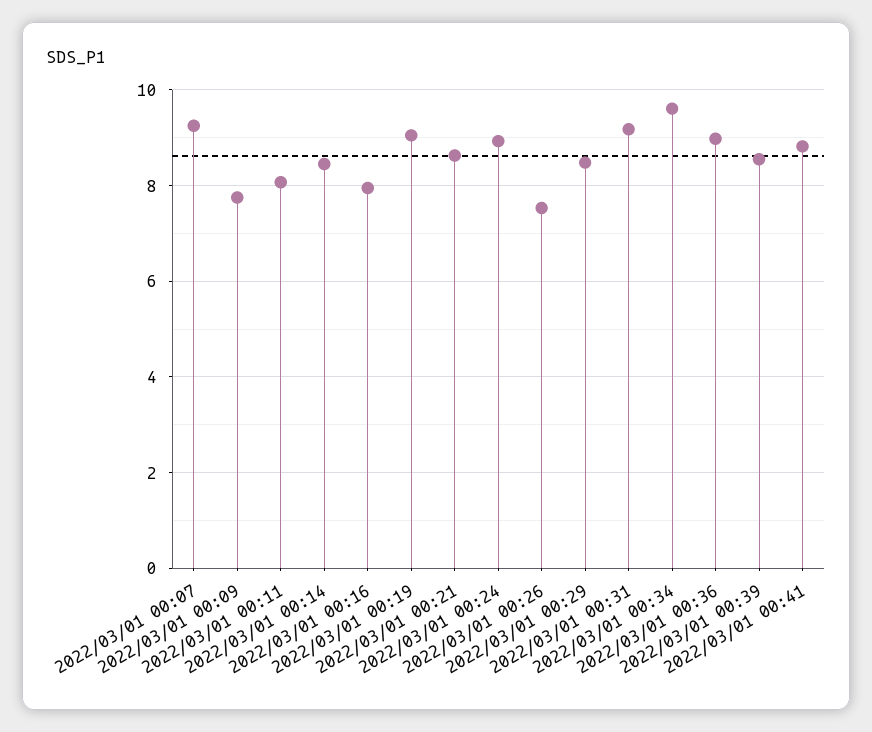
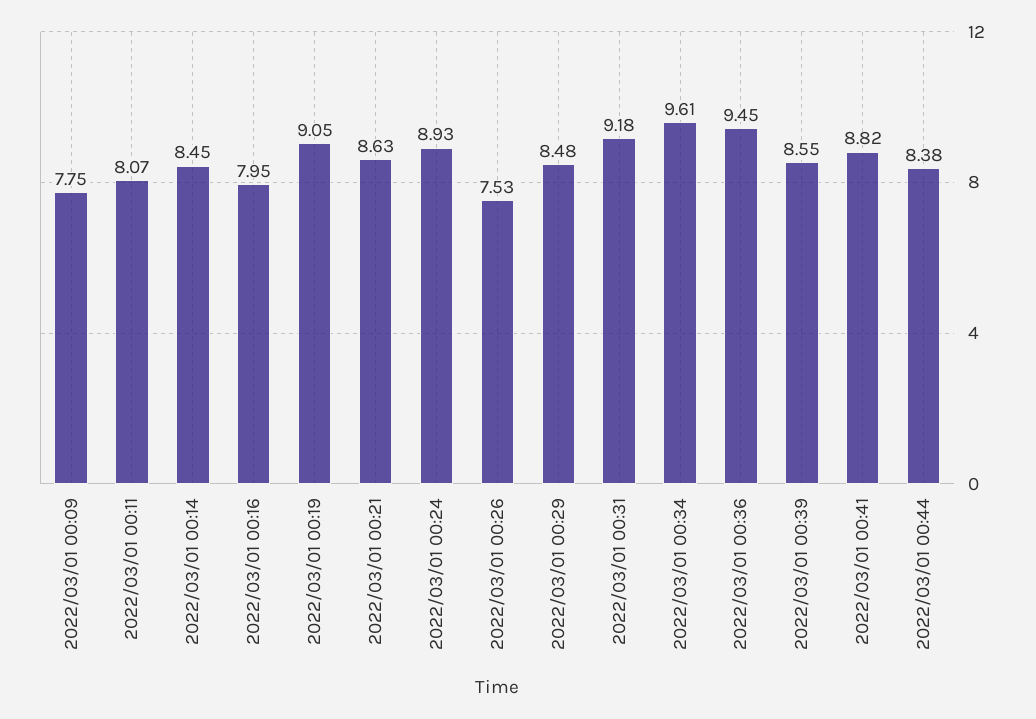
2022/03/01 00:07: 9.2 -> none
2022/03/01 00:36: 9 -> 9.45
2022/03/01 00:44: none -> 8.38

